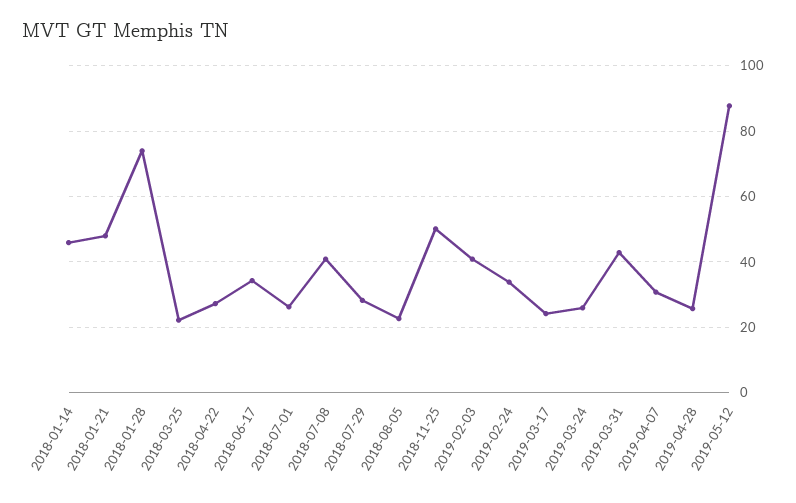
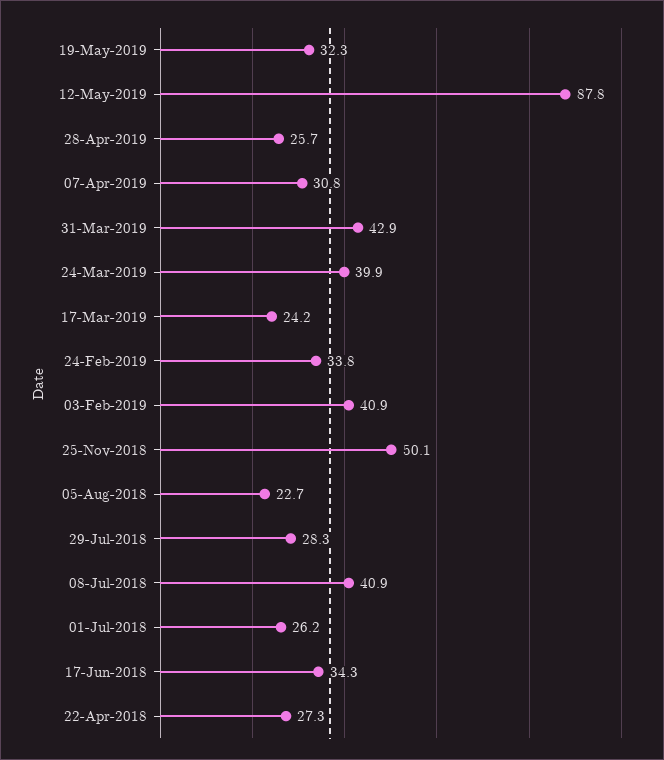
2018-01-14: 46 -> none
2018-01-21: 48 -> none
2018-01-28: 74 -> none
2018-03-25: 22 -> none
2019-03-24: 26 -> 39.9
19-May-2019: none -> 32.3

